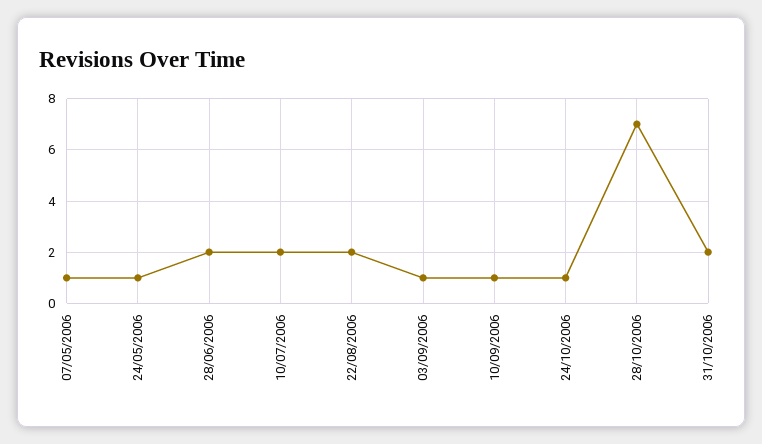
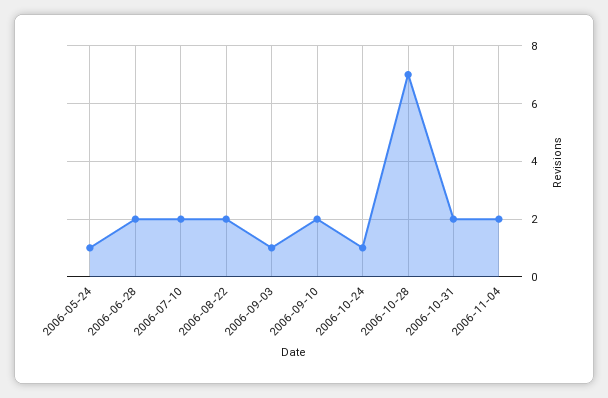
07/05/2006: 1 -> none
10/09/2006: 1 -> 2
2006-11-04: none -> 2

